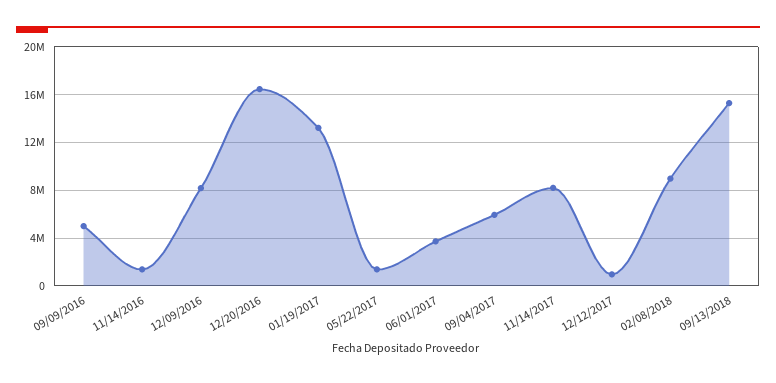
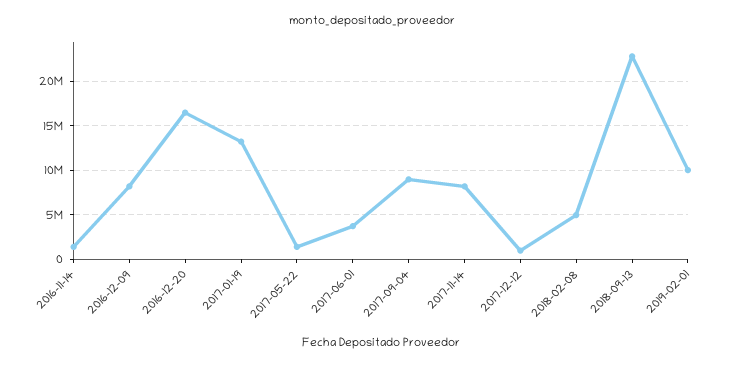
09/09/2016: 5000000 -> none
09/04/2017: 6000000 -> 9000000
02/08/2018: 9000000 -> 5000000
09/13/2018: 15000000 -> 23000000
2019-02-01: none -> 10000000

